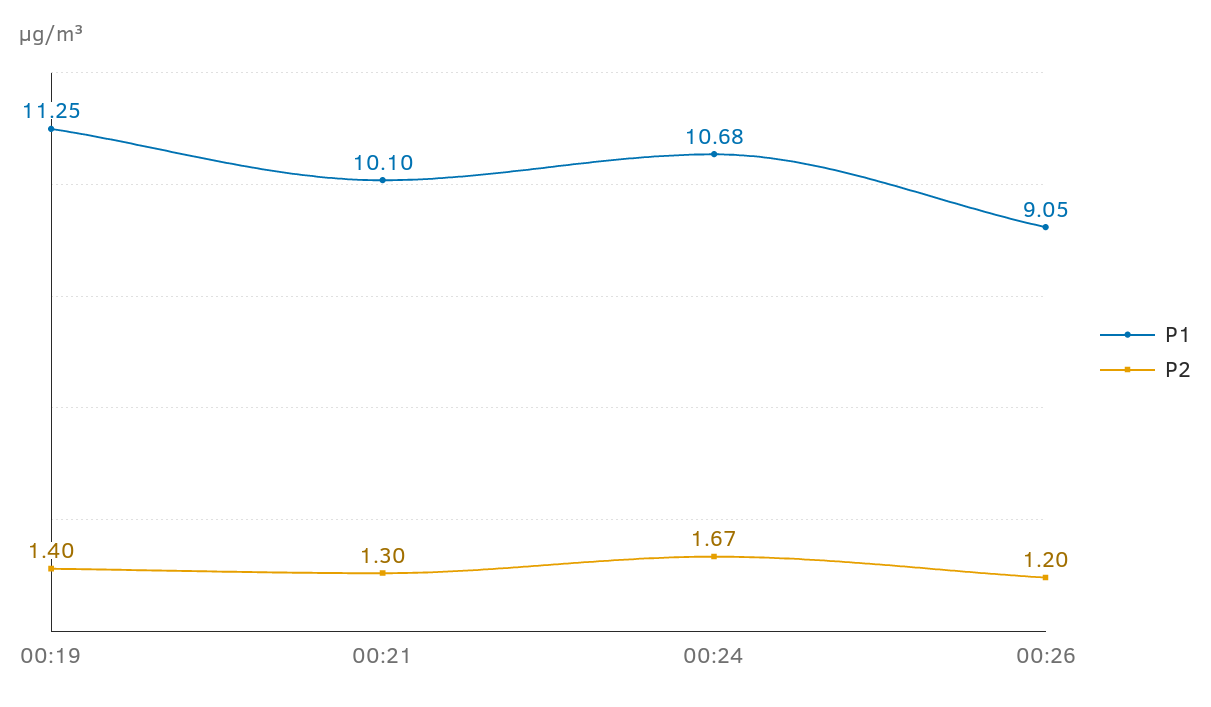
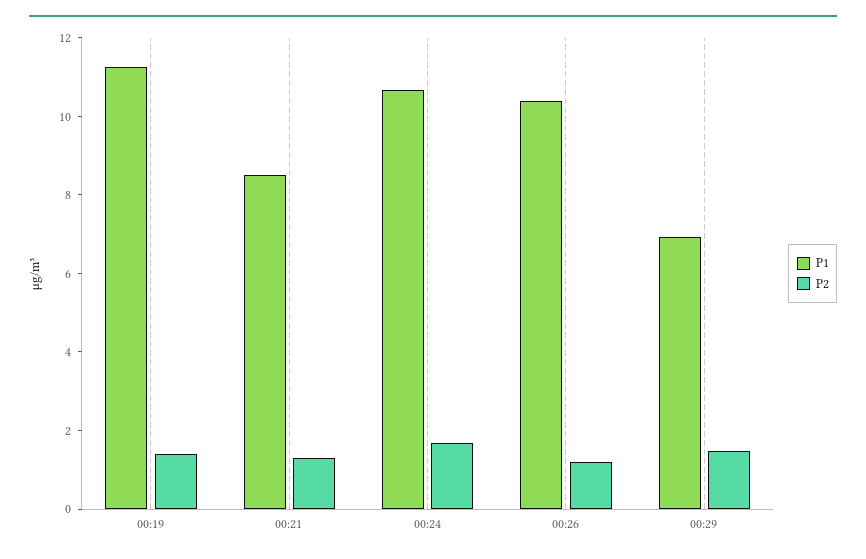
P1, 00:21: 10.1 -> 8.5
P1, 00:26: 9.05 -> 10.5
P1, 00:29: none -> 7
P2, 00:29: none -> 1.5

